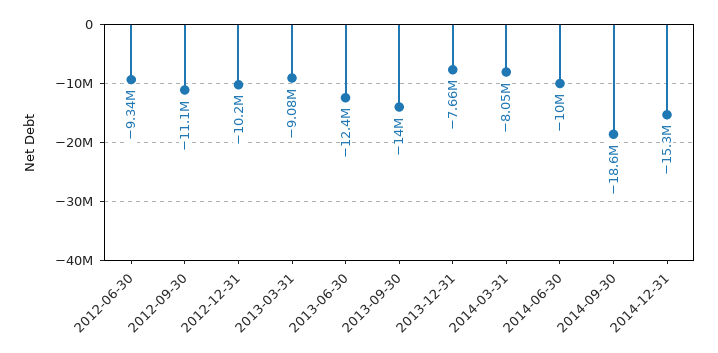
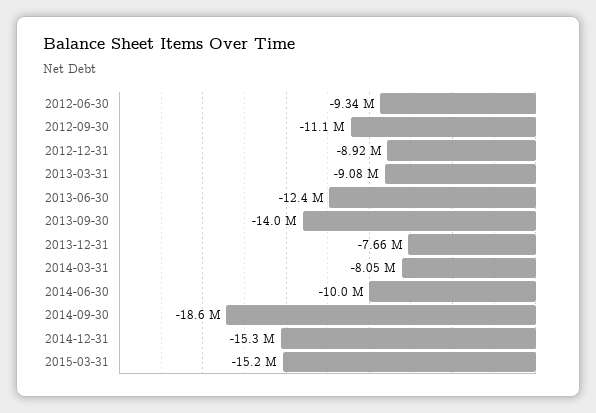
2012-12-31: -10200000 -> -8920000
2015-03-31: none -> -15200000

